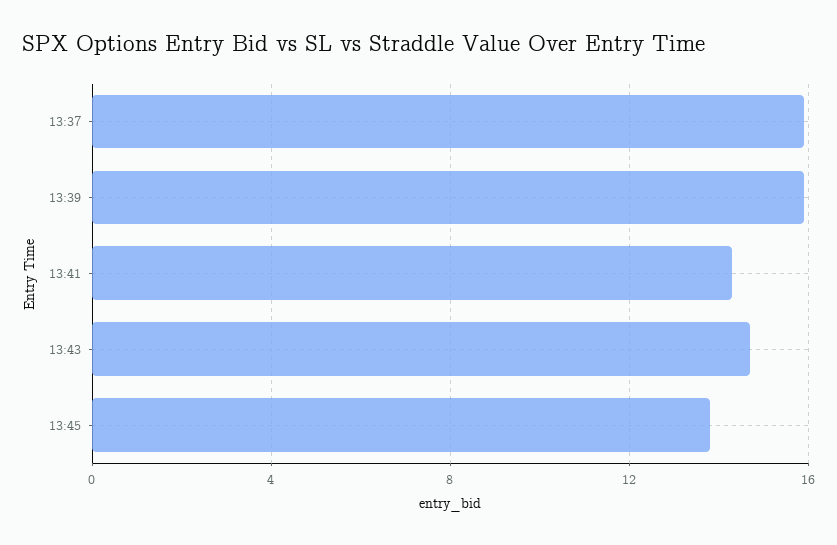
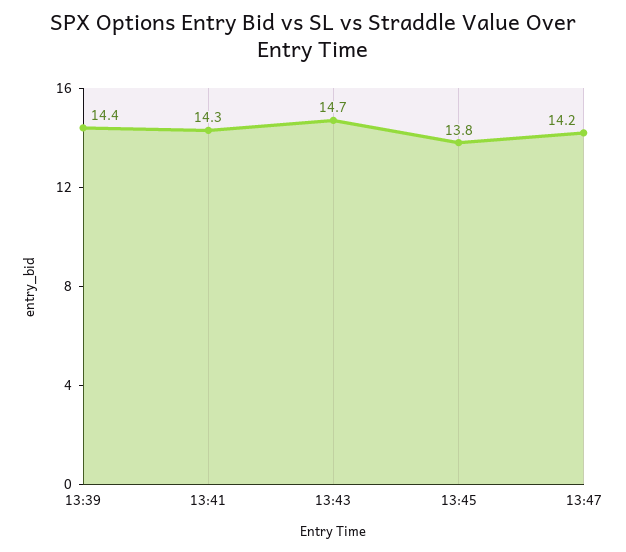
13:37: 16 -> none
13:39: 16 -> 14.4
13:47: none -> 14.2

